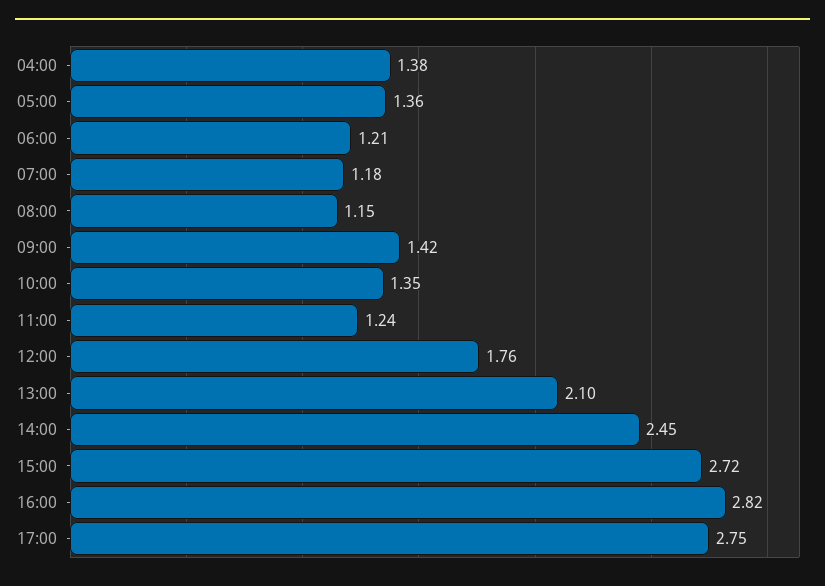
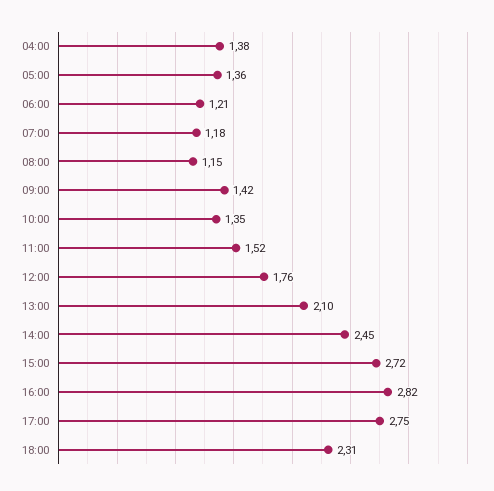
11:00: 1.24 -> 1.52
18:00: none -> 2.31

